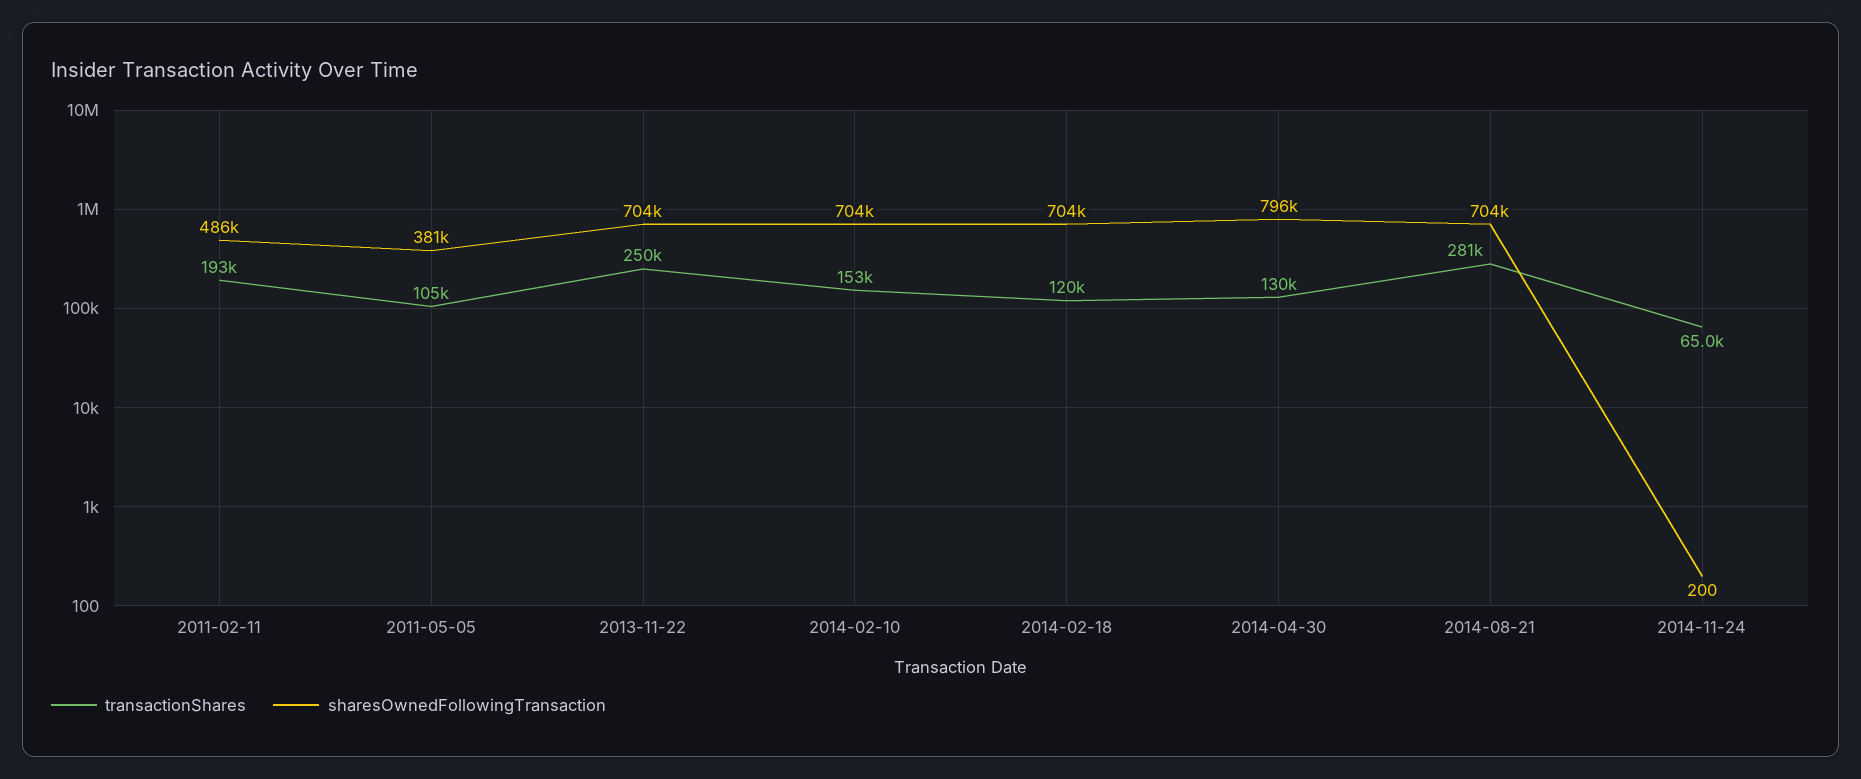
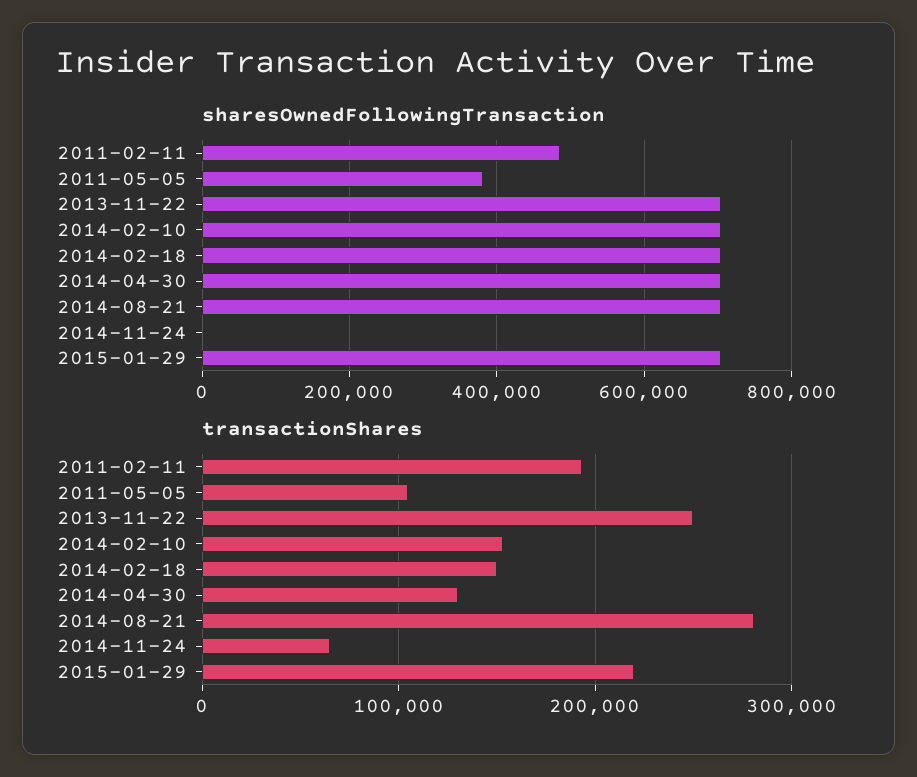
transactionShares, 2014-02-18: 120000 -> 150000
sharesOwnedFollowingTransaction, 2014-04-30: 796000 -> 700000
sharesOwnedFollowingTransaction, 2015-01-29: none -> 700000
transactionShares, 2015-01-29: none -> 220000

